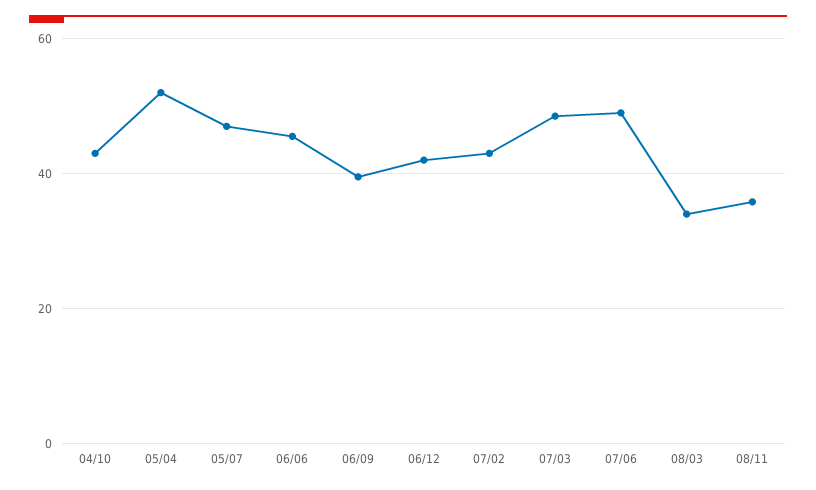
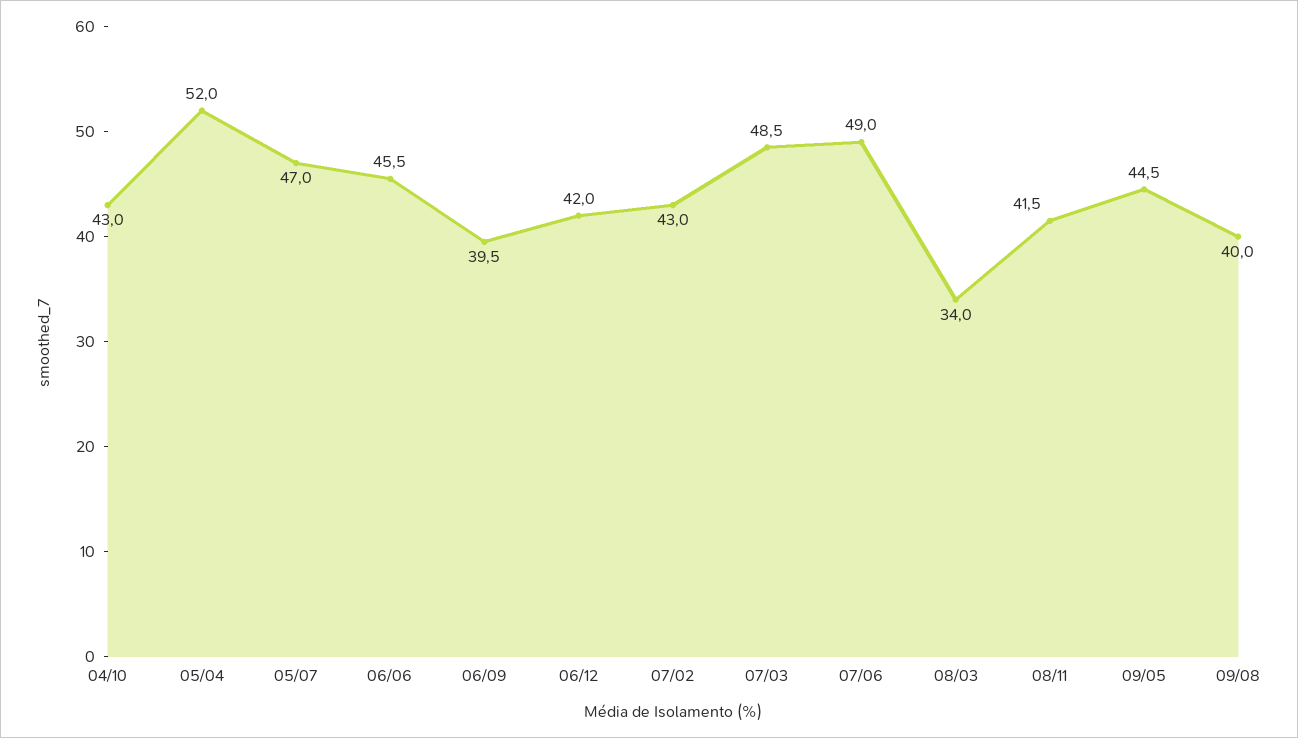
08/11: 36 -> 41.5
09/05: none -> 44.5
09/08: none -> 40

